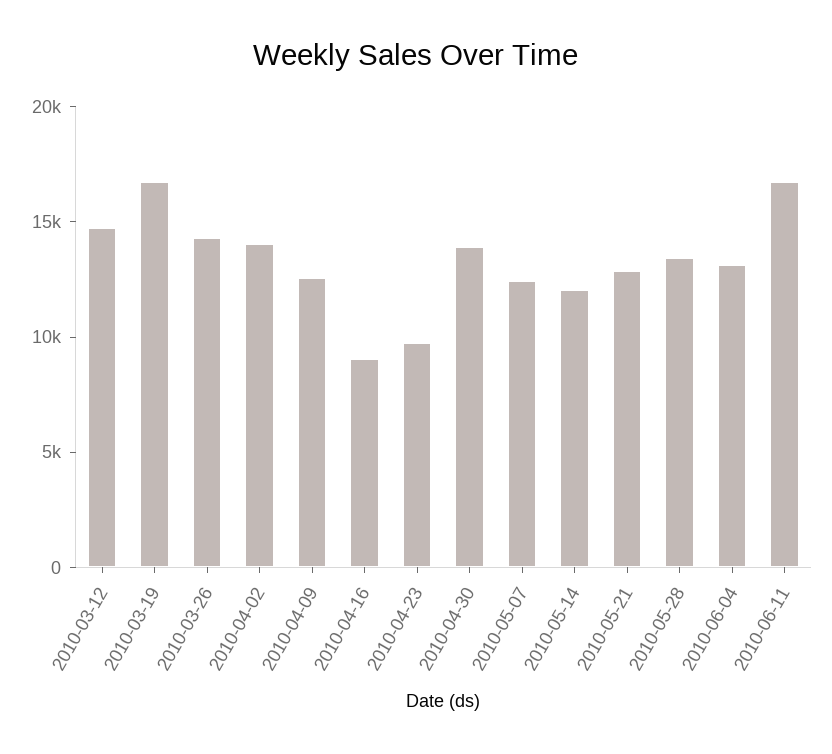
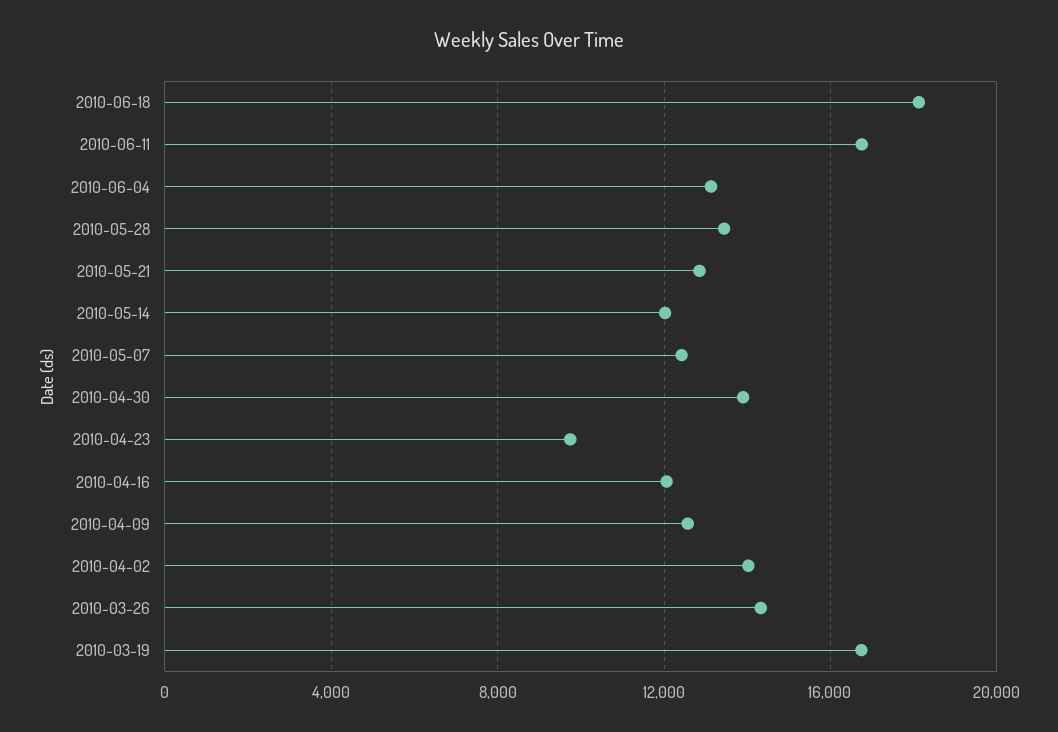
2010-03-12: 15000 -> none
2010-04-16: 9000 -> 12000
2010-06-18: none -> 18000

